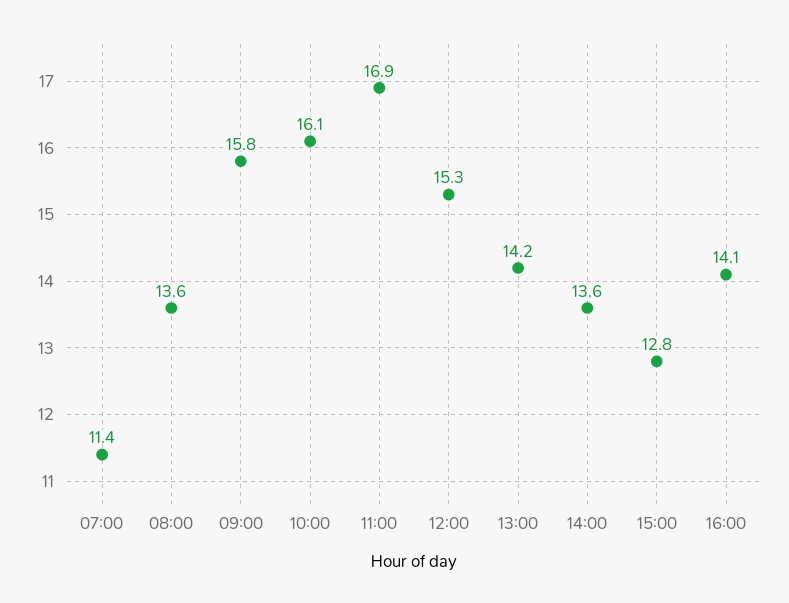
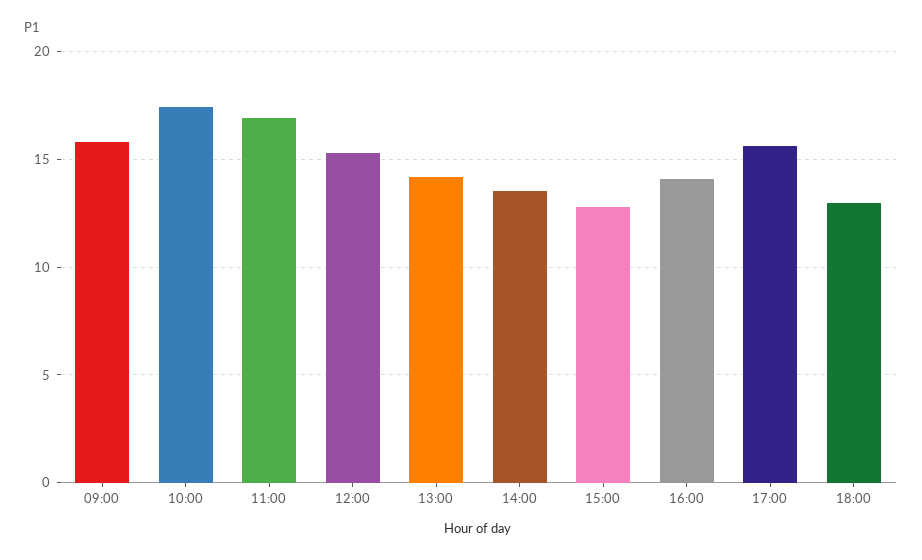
07:00: 11.4 -> none
08:00: 13.6 -> none
10:00: 16.1 -> 17.5
17:00: none -> 15.5
18:00: none -> 13

